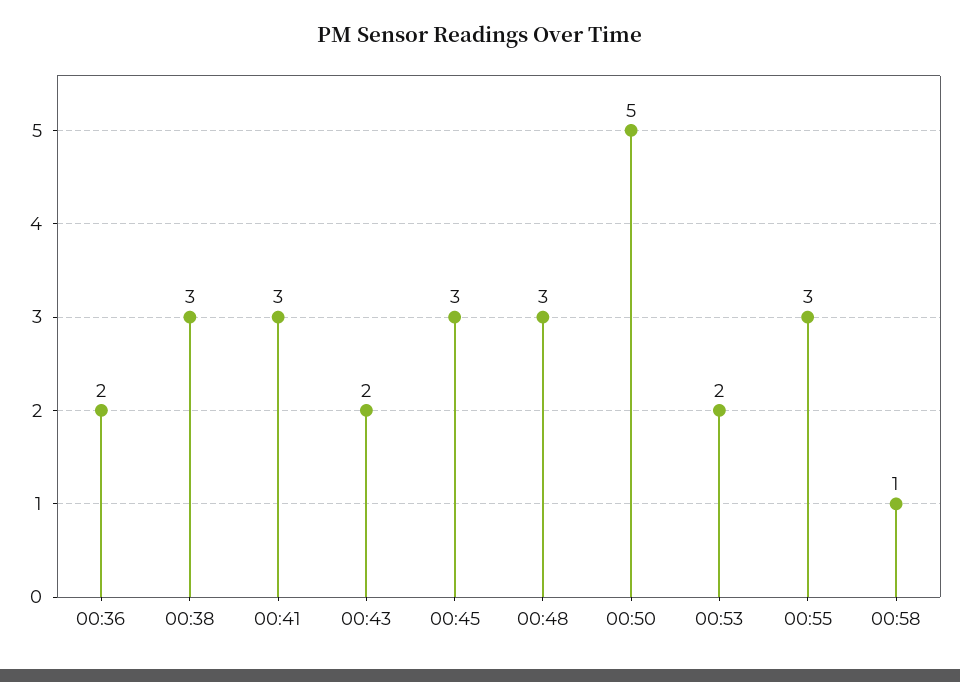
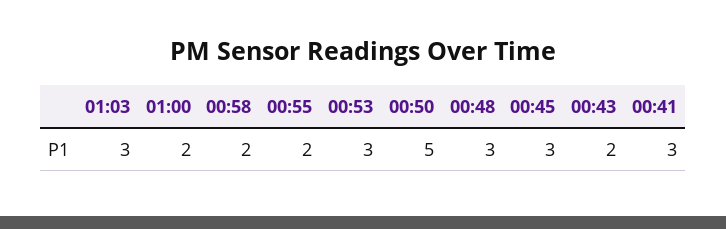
00:36: 2 -> none
00:38: 3 -> none
00:53: 2 -> 3
00:55: 3 -> 2
00:58: 1 -> 2
01:03: none -> 3
01:00: none -> 2

